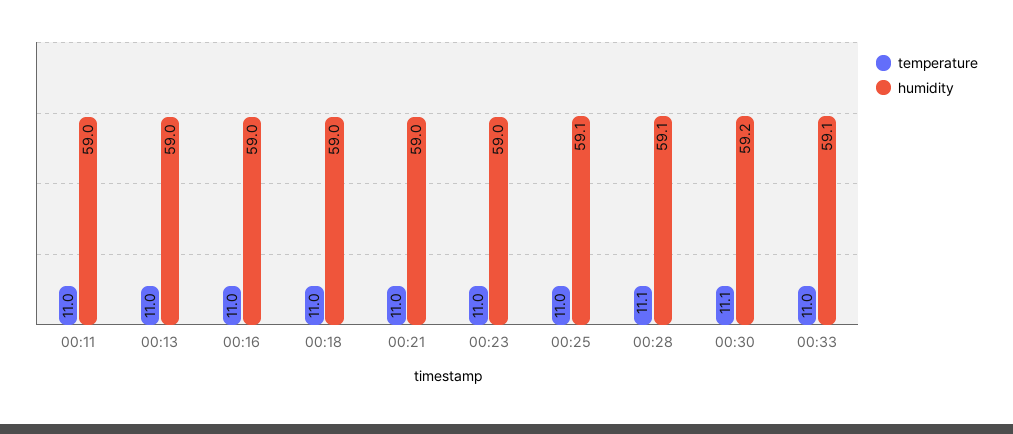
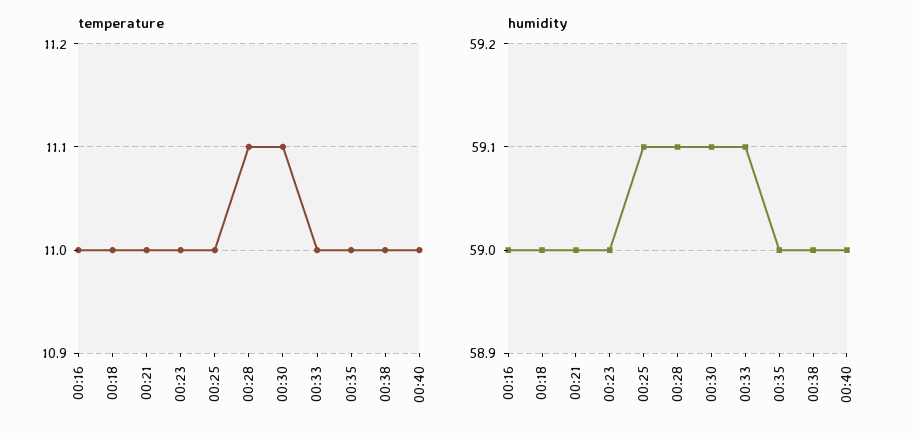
temperature, 00:11: 11 -> none
humidity, 00:11: 59 -> none
temperature, 00:13: 11 -> none
humidity, 00:13: 59 -> none
humidity, 00:30: 59.2 -> 59.1
temperature, 00:35: none -> 11
temperature, 00:38: none -> 11
temperature, 00:40: none -> 11
humidity, 00:35: none -> 59
humidity, 00:38: none -> 59
humidity, 00:40: none -> 59

